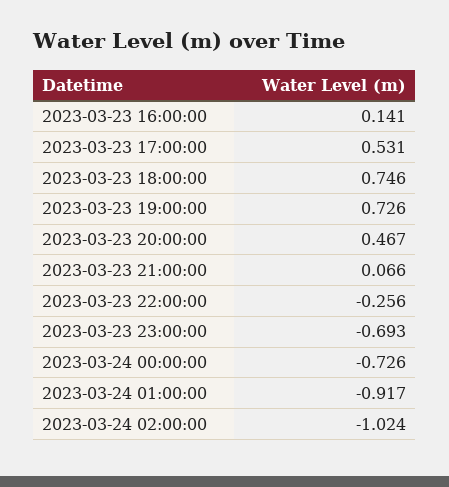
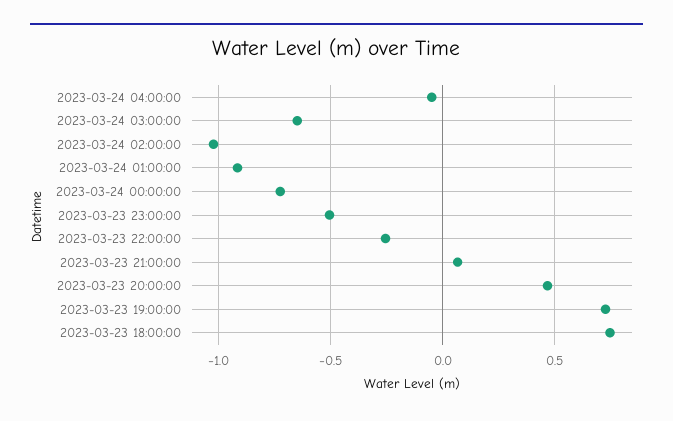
2023-03-23 16:00:00: 0.141 -> none
2023-03-23 17:00:00: 0.531 -> none
2023-03-23 23:00:00: -0.693 -> -0.5
2023-03-24 04:00:00: none -> -0.05
2023-03-24 03:00:00: none -> -0.65

